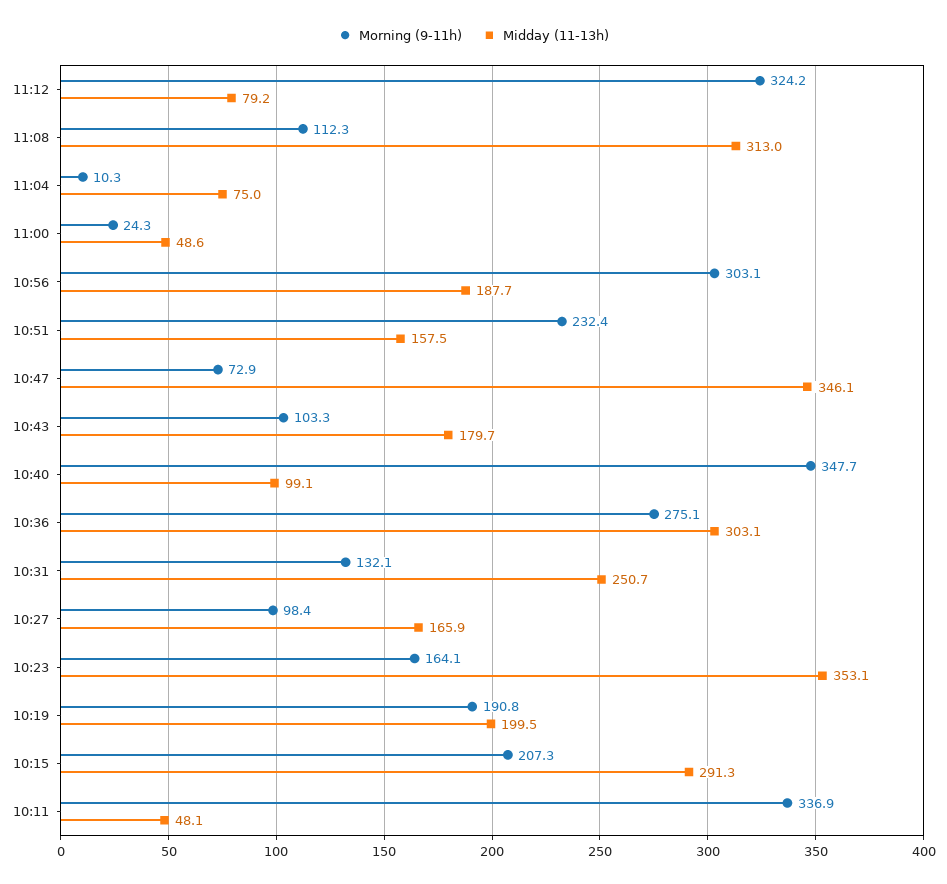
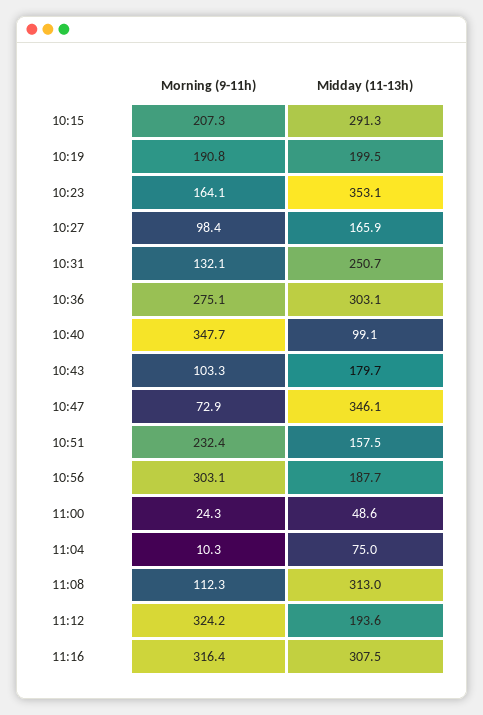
Midday (11-13h), 11:12: 79.2 -> 193.6
Morning (9-11h), 10:11: 336.9 -> none
Midday (11-13h), 10:11: 48.1 -> none
Morning (9-11h), 11:16: none -> 316.4
Midday (11-13h), 11:16: none -> 307.5

